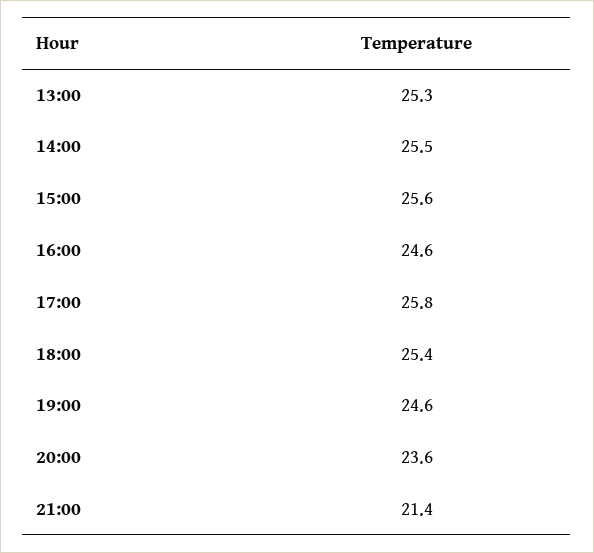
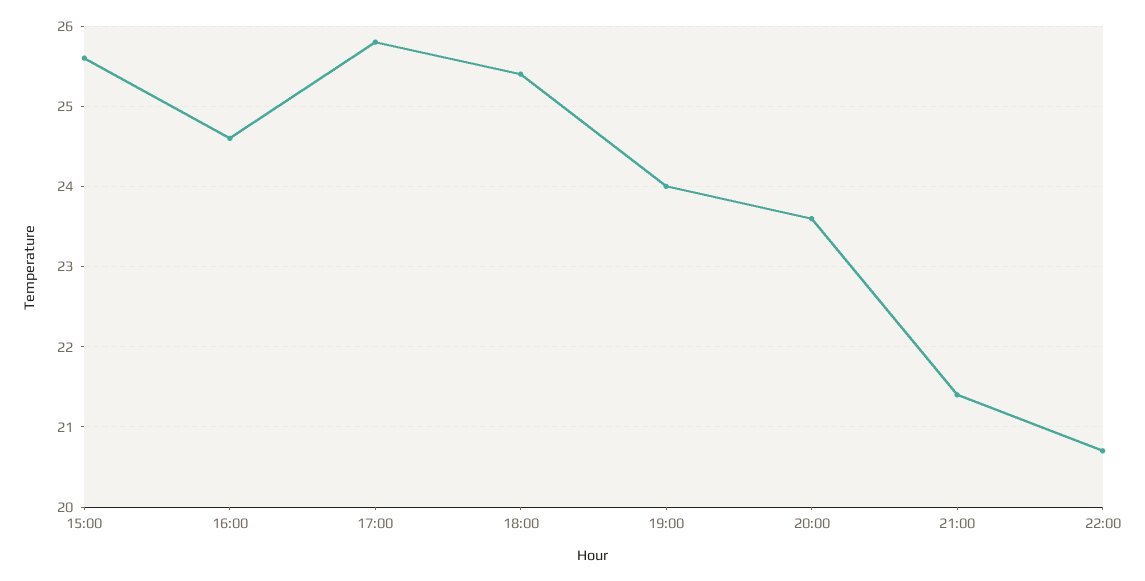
13:00: 25.3 -> none
14:00: 25.5 -> none
19:00: 24.6 -> 24
22:00: none -> 20.7

